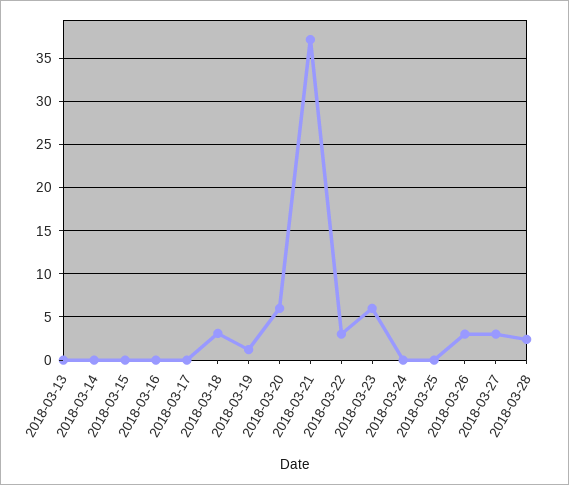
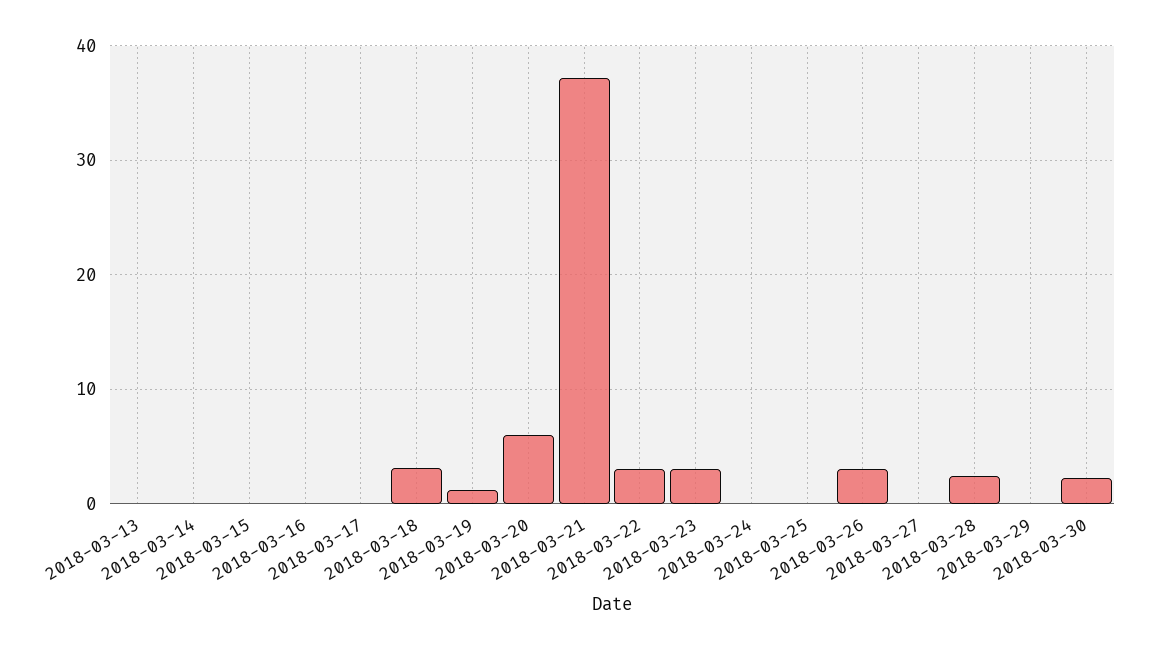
2018-03-23: 6 -> 3
2018-03-27: 3 -> 0
2018-03-29: none -> 0
2018-03-30: none -> 2

